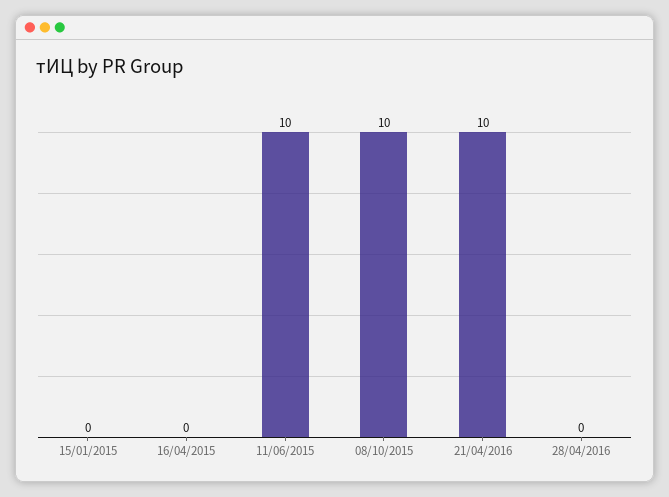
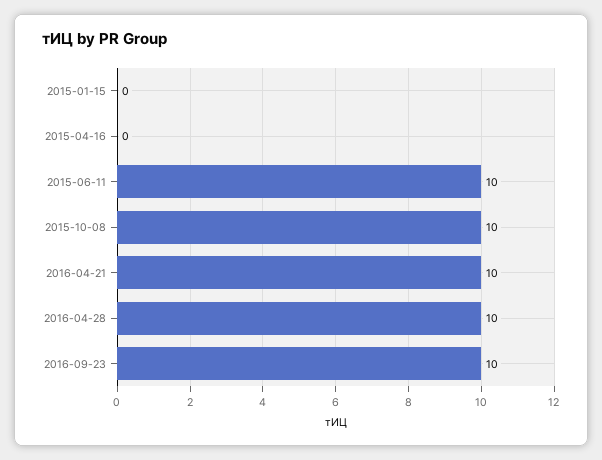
28/04/2016: 0 -> 10
2016-09-23: none -> 10

